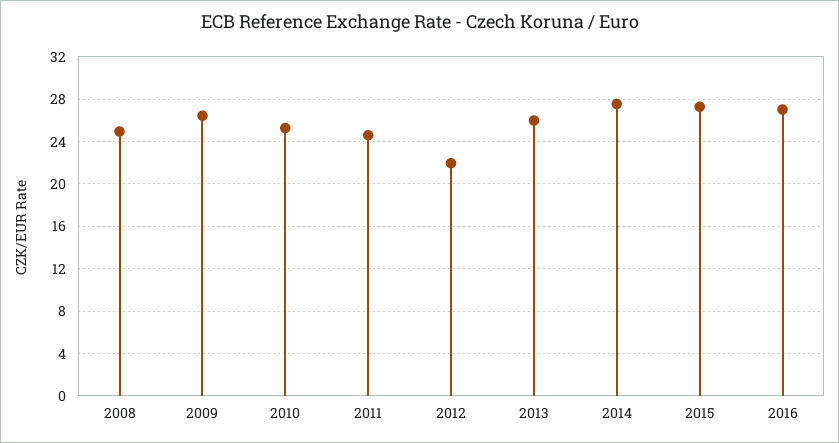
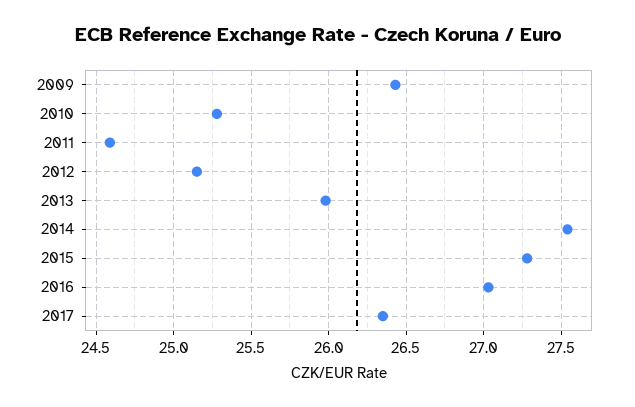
2008: 25 -> none
2012: 22 -> 25.15
2017: none -> 26.35

